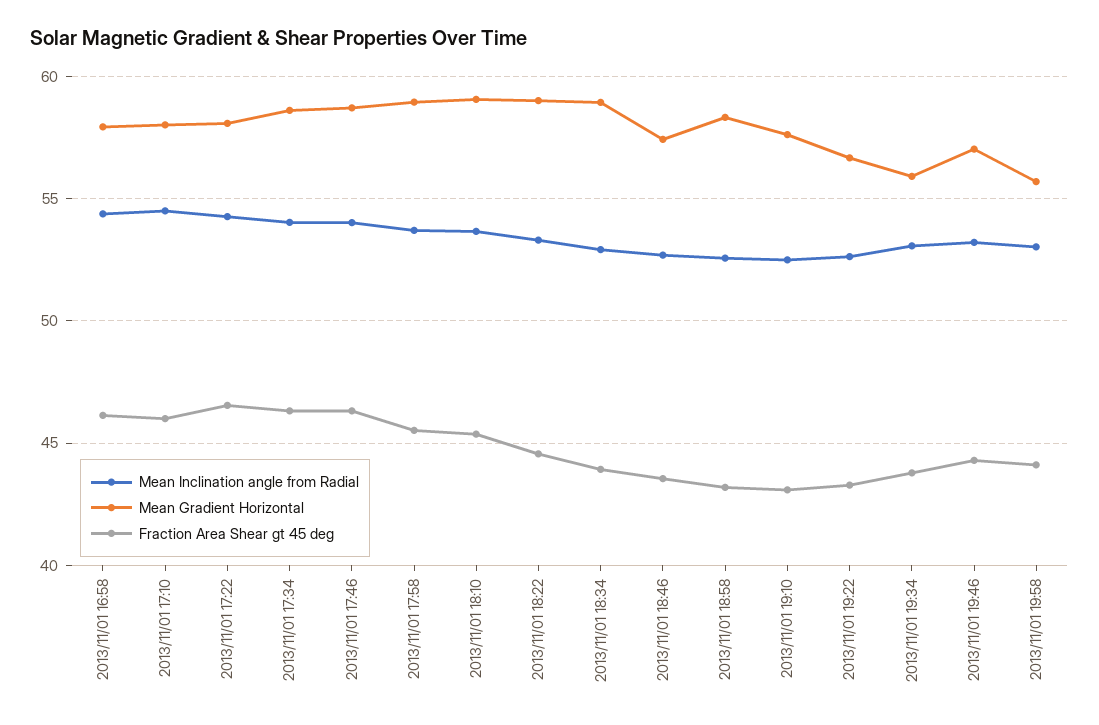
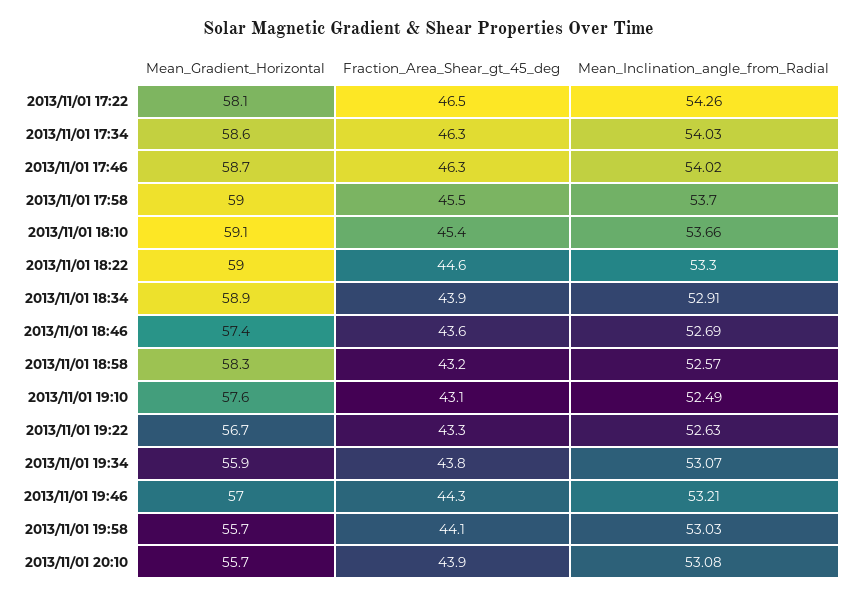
Mean Inclination angle from Radial, 2013/11/01 16:58: 54.5 -> none
Mean Gradient Horizontal, 2013/11/01 16:58: 58 -> none
Fraction Area Shear gt 45 deg, 2013/11/01 16:58: 46 -> none
Mean Inclination angle from Radial, 2013/11/01 17:10: 54.5 -> none
Mean Gradient Horizontal, 2013/11/01 17:10: 58 -> none
Fraction Area Shear gt 45 deg, 2013/11/01 17:10: 46 -> none
Mean Gradient Horizontal, 2013/11/01 20:10: none -> 55.7
Fraction Area Shear gt 45 deg, 2013/11/01 20:10: none -> 43.9
Mean Inclination angle from Radial, 2013/11/01 20:10: none -> 53.08

